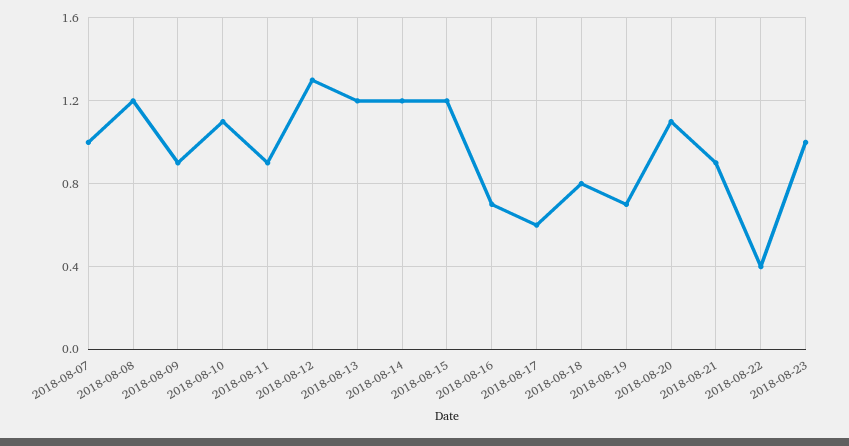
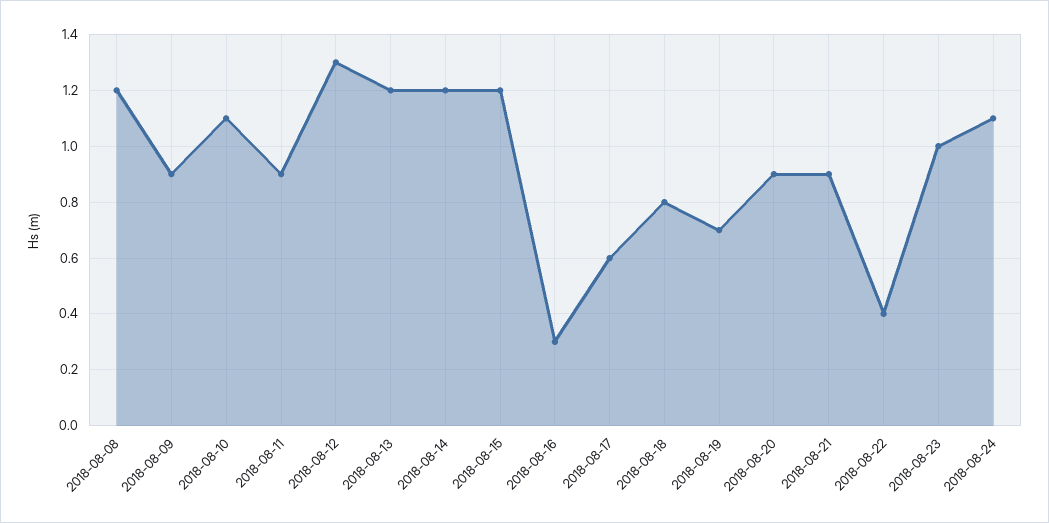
2018-08-07: 1 -> none
2018-08-16: 0.7 -> 0.3
2018-08-20: 1.1 -> 0.9
2018-08-24: none -> 1.1

